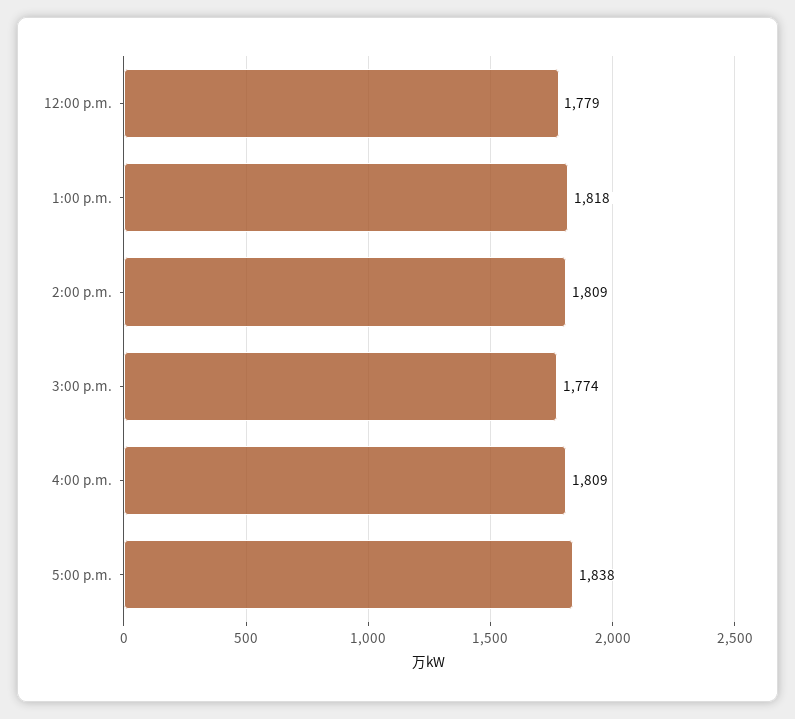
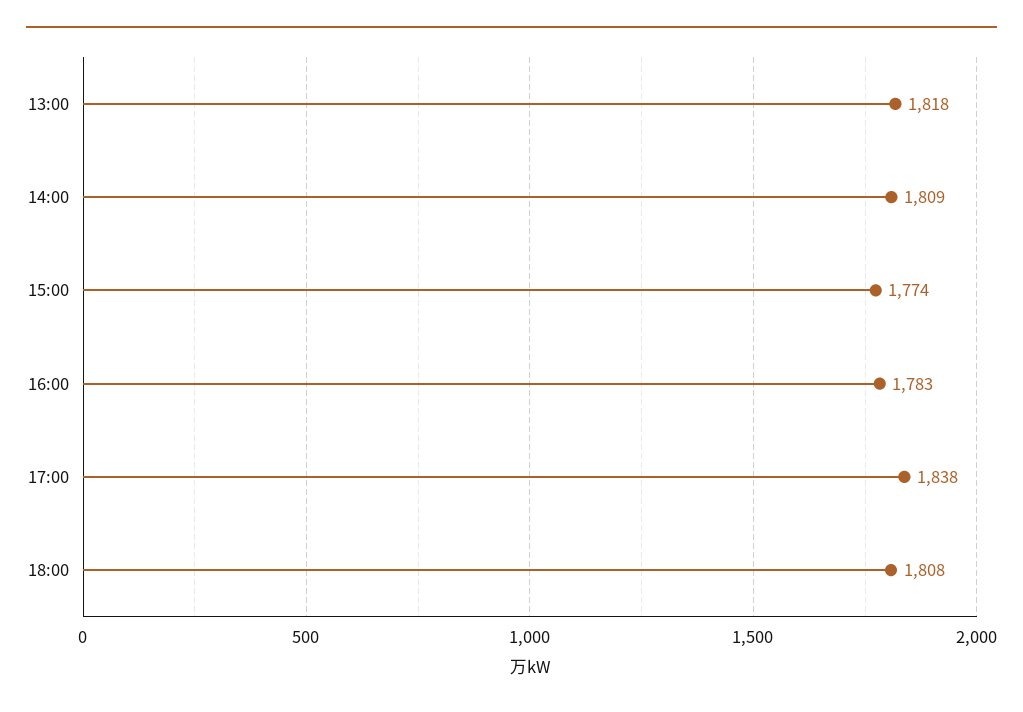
12:00 p.m.: 1779 -> none
4:00 p.m.: 1809 -> 1783
18:00: none -> 1808

